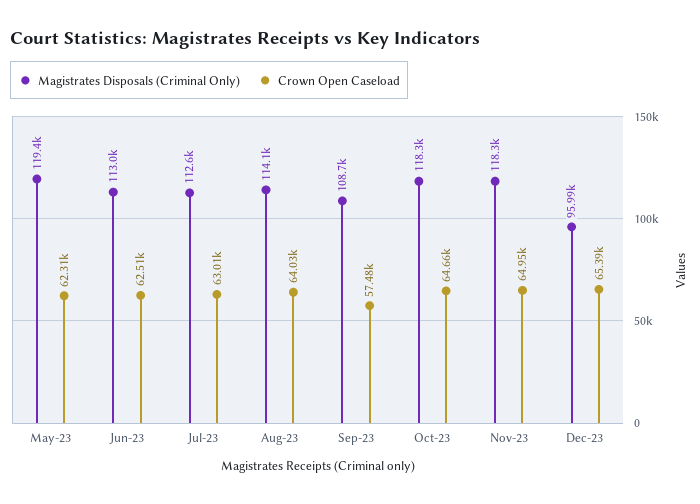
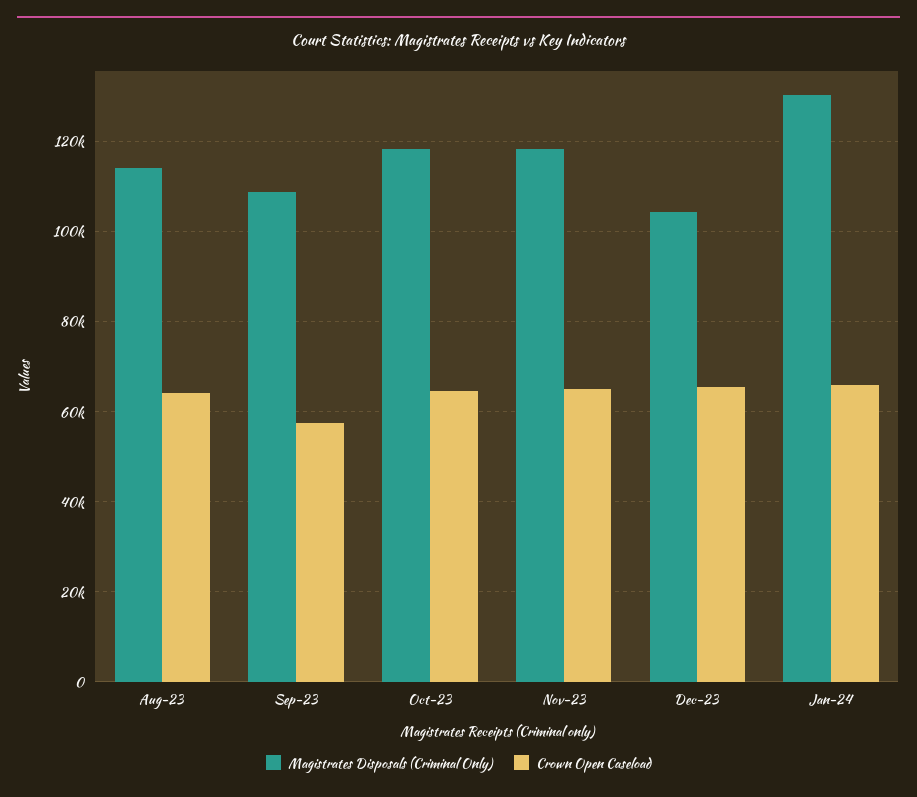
Magistrates Disposals (Criminal Only), May-23: 119400 -> none
Crown Open Caseload, May-23: 62310 -> none
Magistrates Disposals (Criminal Only), Jun-23: 113000 -> none
Crown Open Caseload, Jun-23: 62510 -> none
Magistrates Disposals (Criminal Only), Jul-23: 112600 -> none
Crown Open Caseload, Jul-23: 63010 -> none
Magistrates Disposals (Criminal Only), Dec-23: 95990 -> 104000
Magistrates Disposals (Criminal Only), Jan-24: none -> 130000
Crown Open Caseload, Jan-24: none -> 66000

